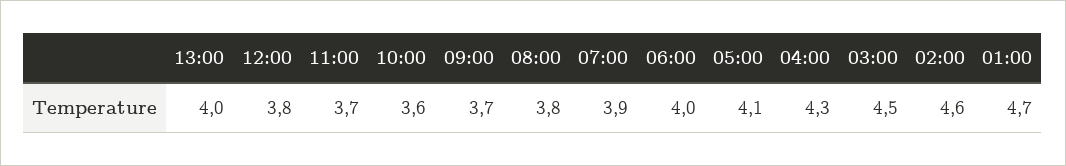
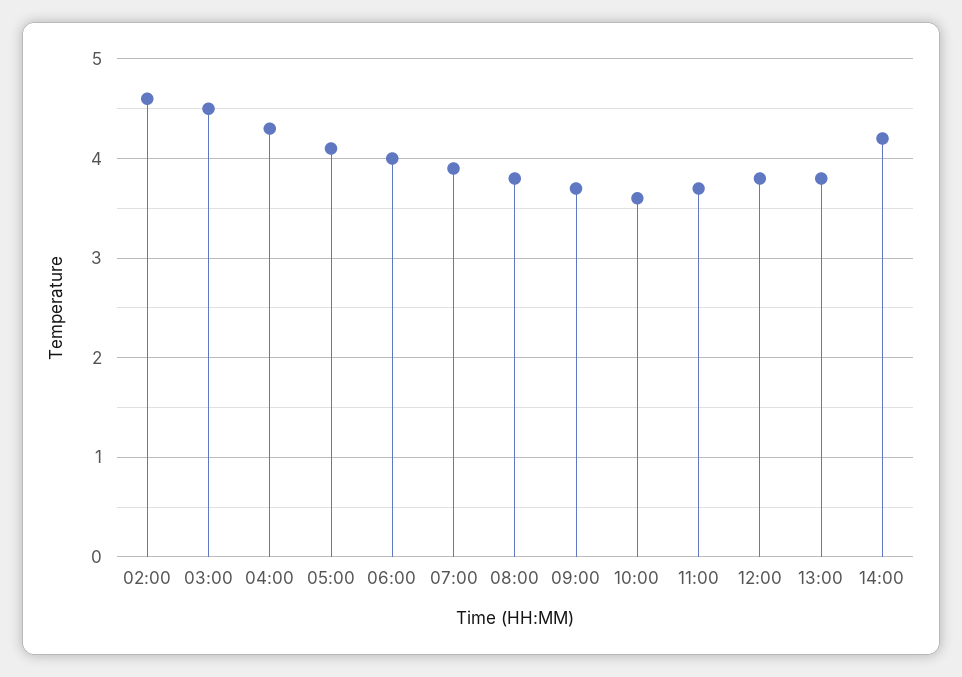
13:00: 4 -> 3.8
01:00: 4.7 -> none
14:00: none -> 4.2

